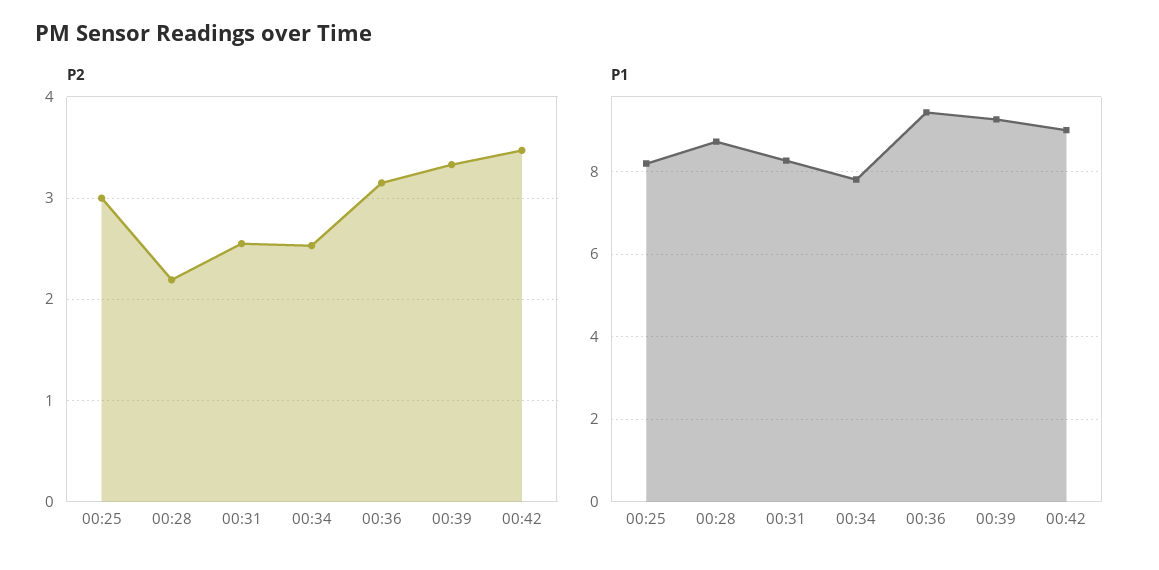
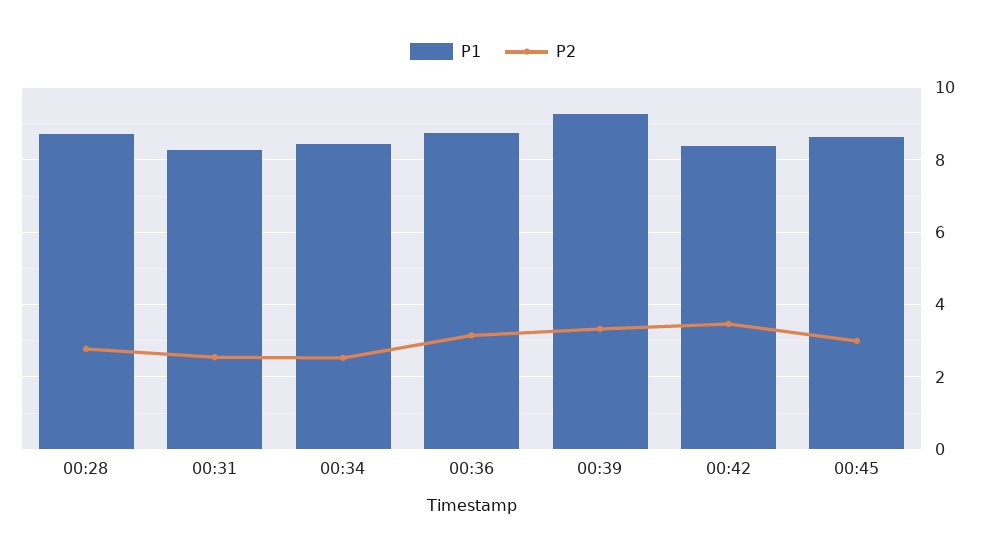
P2, 00:25: 3 -> none
P2, 00:28: 2.2 -> 2.8
P1, 00:25: 8.2 -> none
P1, 00:34: 7.8 -> 8.4
P1, 00:36: 9.4 -> 8.8
P1, 00:42: 9 -> 8.4
P1, 00:45: none -> 8.6
P2, 00:45: none -> 3

